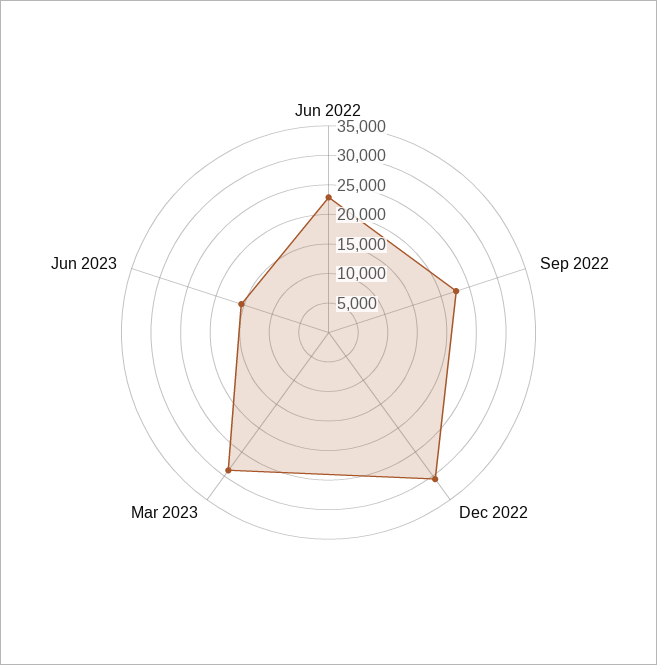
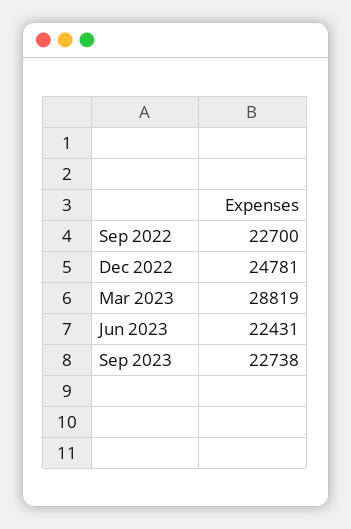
Jun 2022: 22500 -> none
Dec 2022: 30000 -> 24781
Jun 2023: 15000 -> 22431
Sep 2023: none -> 22738

